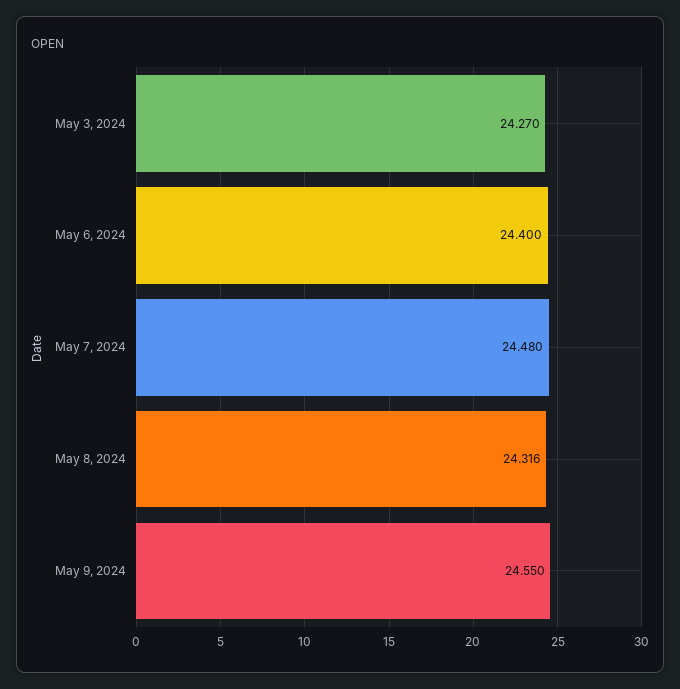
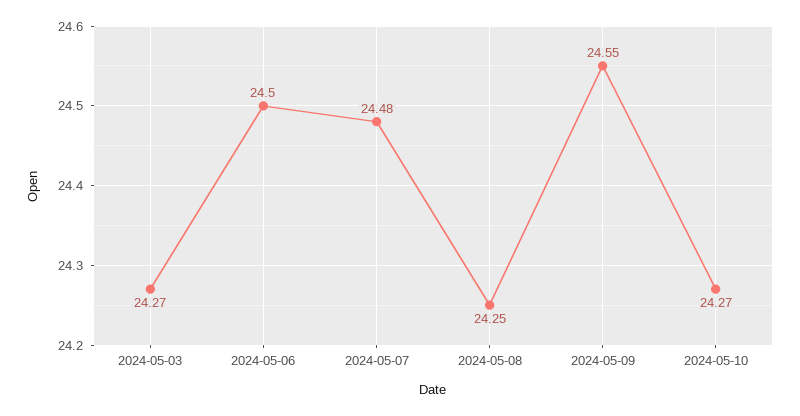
May 6, 2024: 24.4 -> 24.5
May 8, 2024: 24.316 -> 24.25
2024-05-10: none -> 24.27

